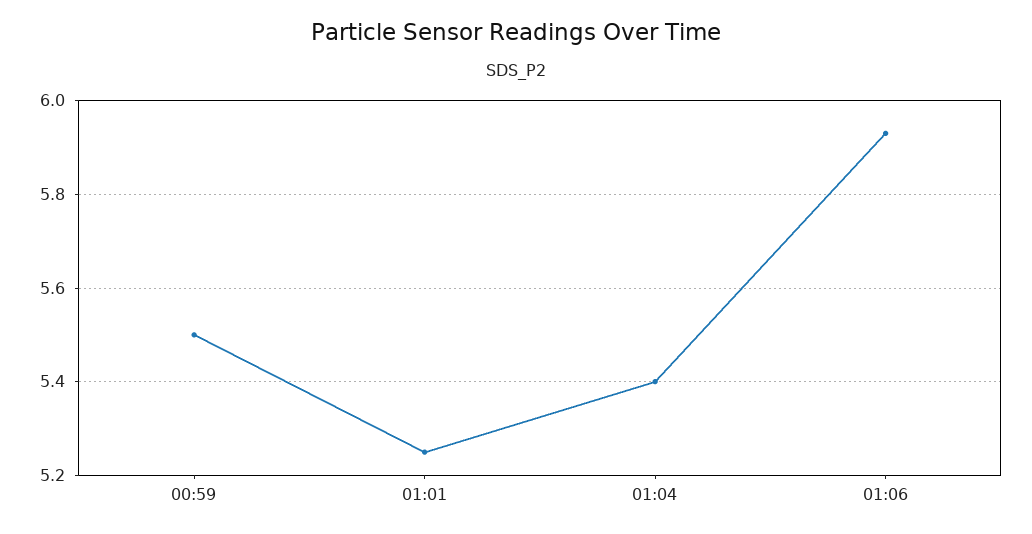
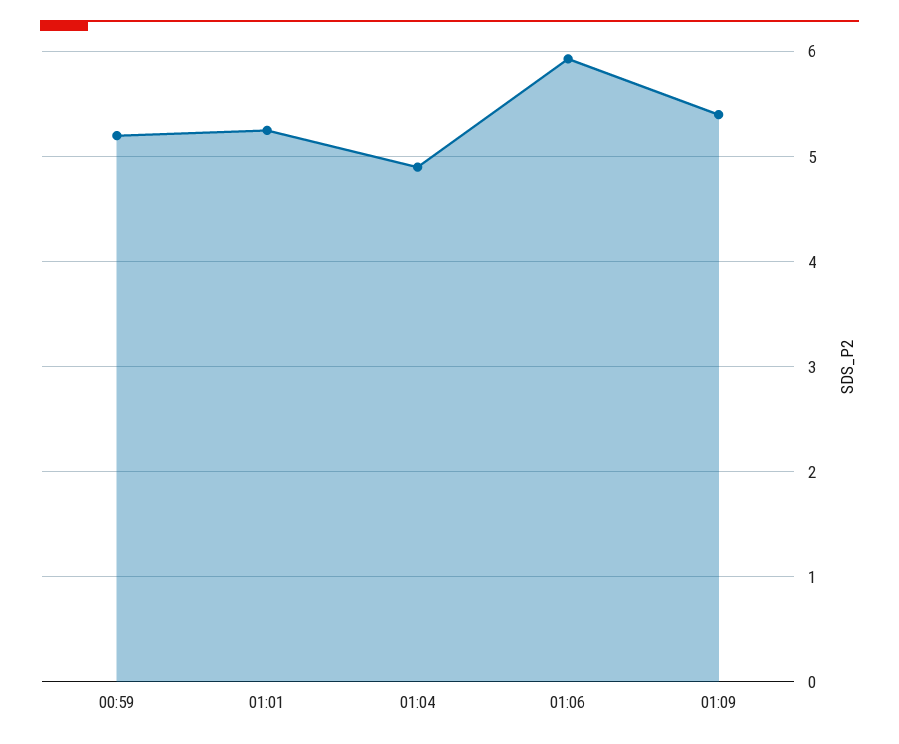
00:59: 5.5 -> 5.2
01:04: 5.4 -> 4.9
01:09: none -> 5.4

